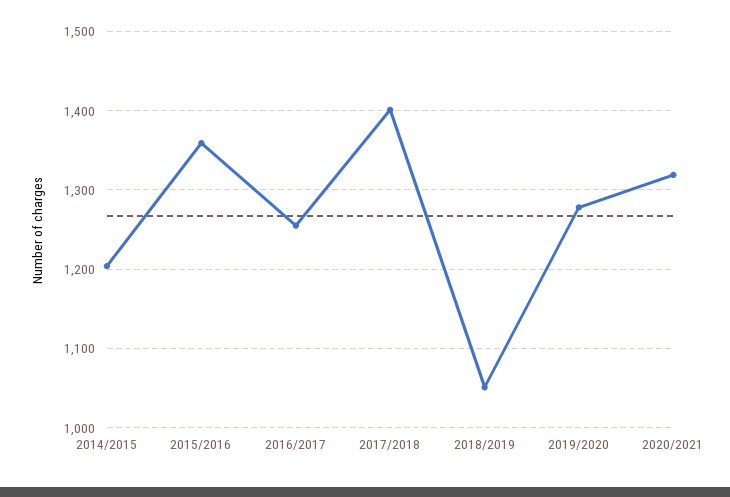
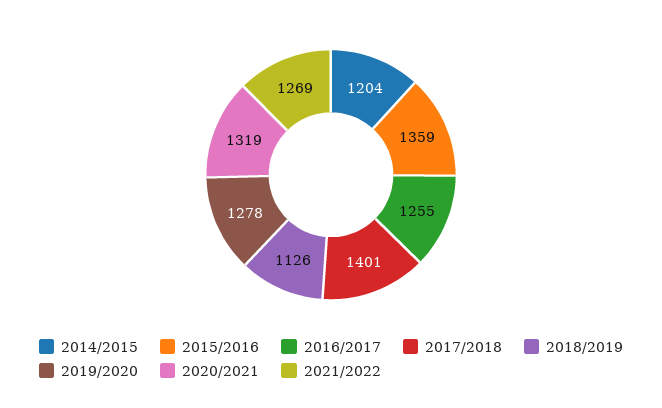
2018/2019: 1050 -> 1126
2021/2022: none -> 1269

